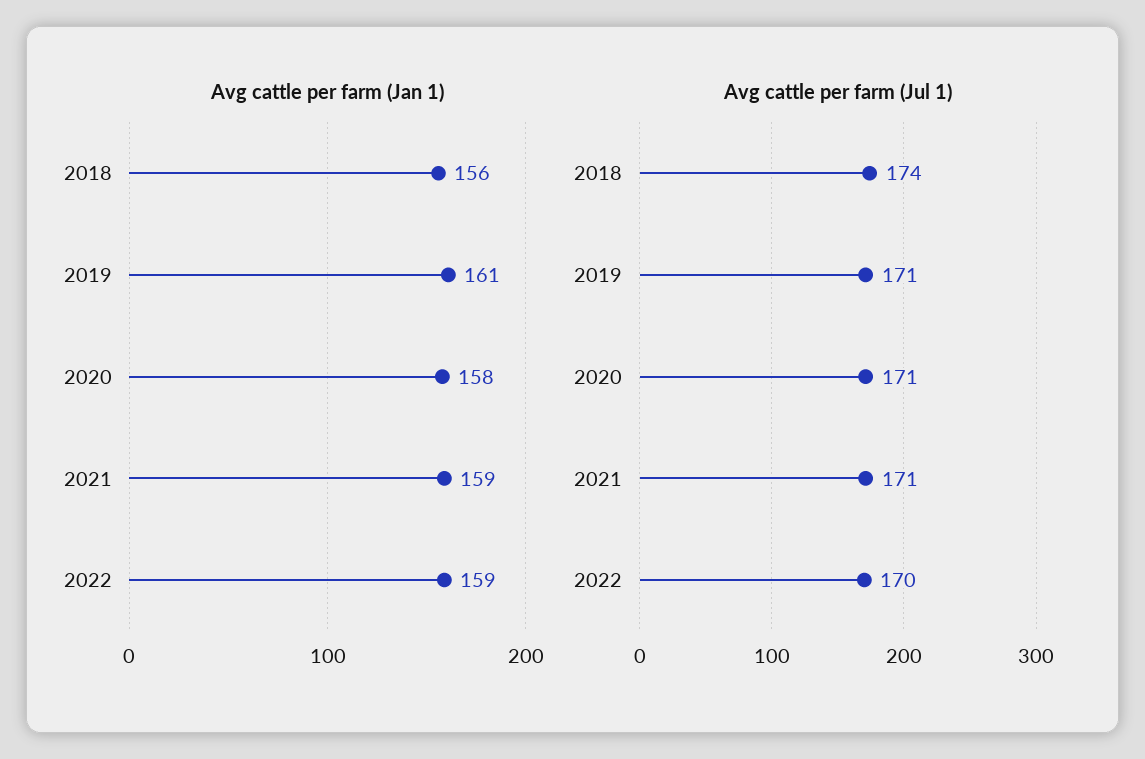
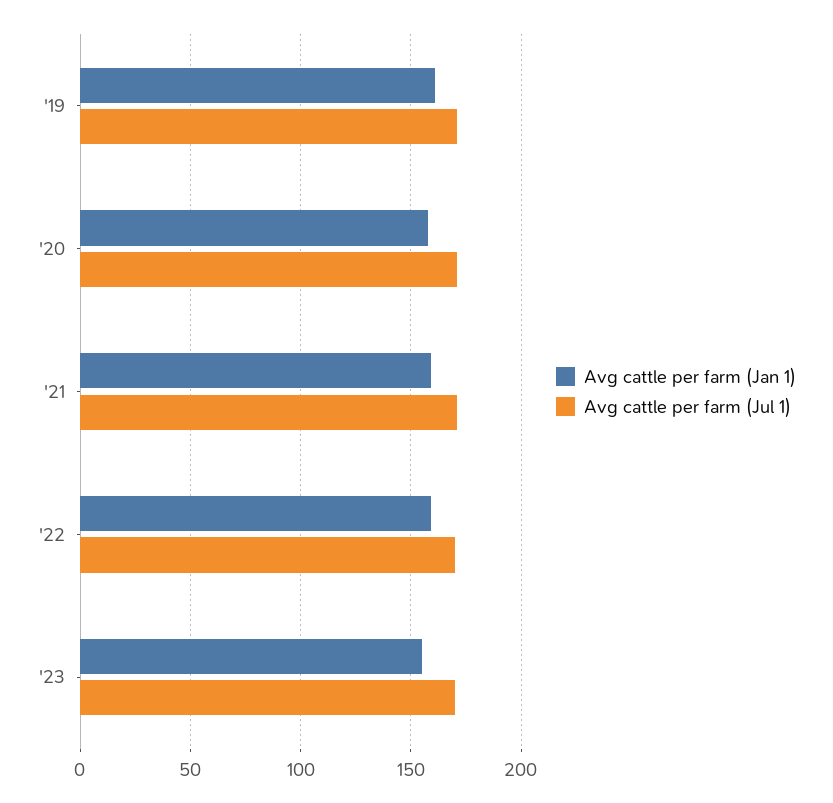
Avg cattle per farm (Jan 1), 2018: 156 -> none
Avg cattle per farm (Jul 1), 2018: 174 -> none
Avg cattle per farm (Jan 1), '23: none -> 155
Avg cattle per farm (Jul 1), '23: none -> 170

